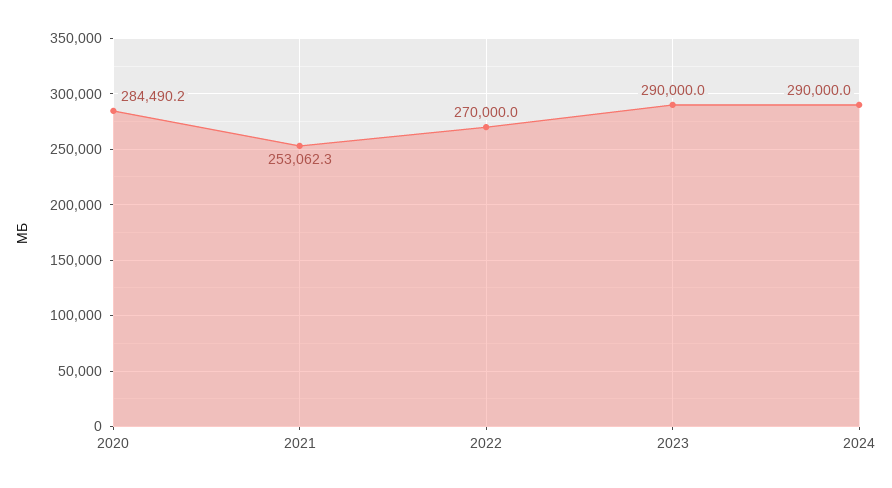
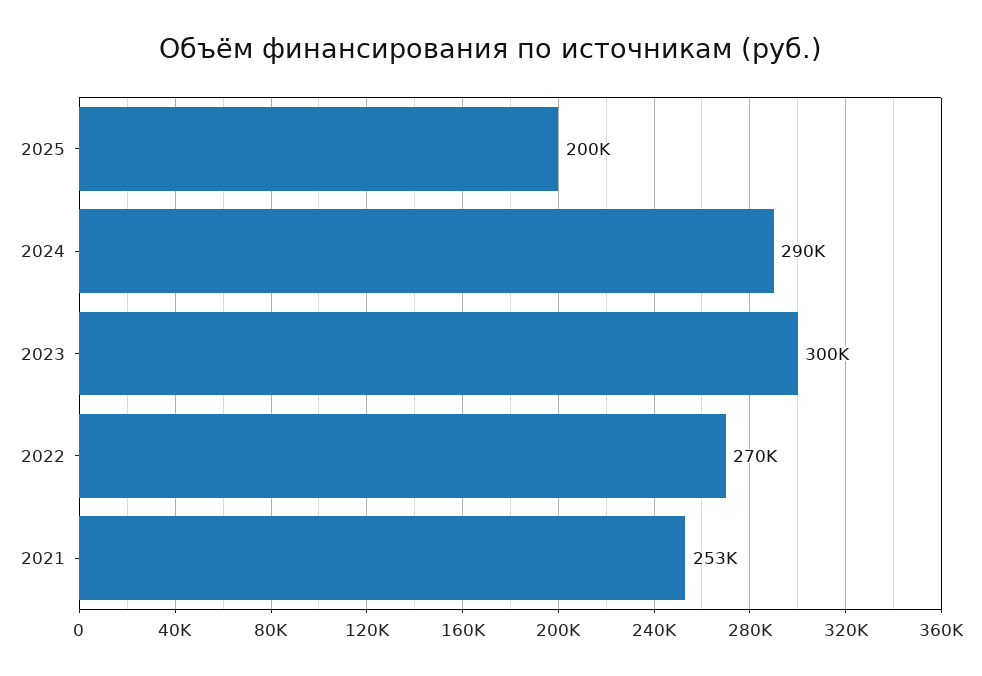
2020: 284490.2 -> none
2023: 290000 -> 300000
2025: none -> 200000

